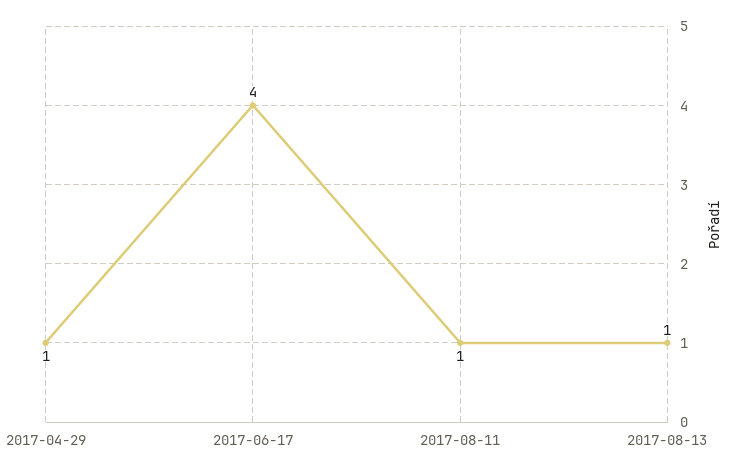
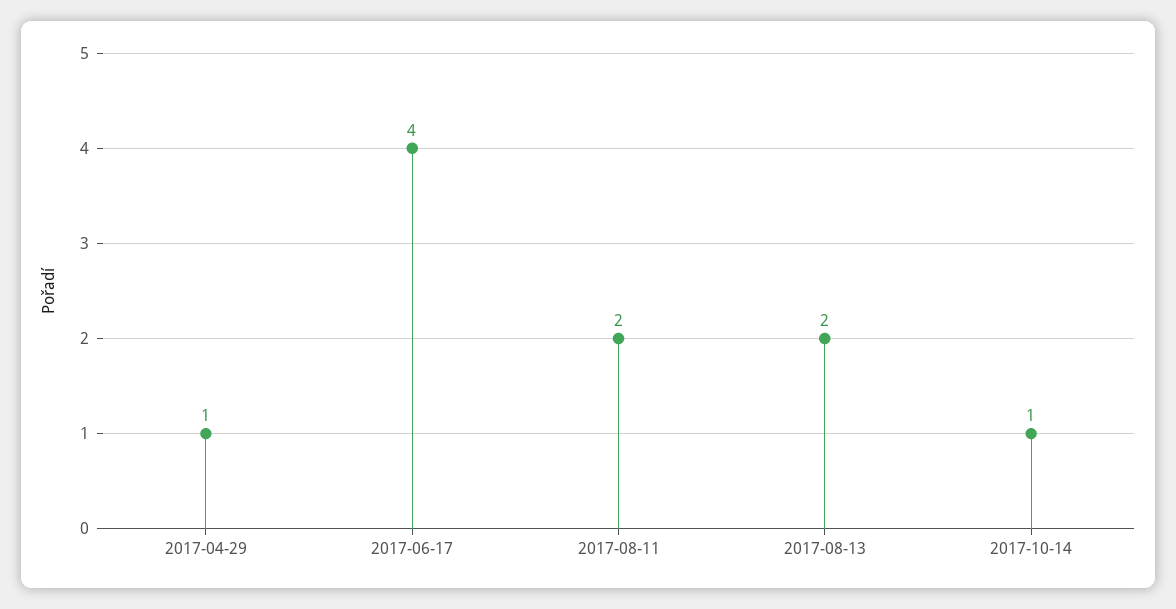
2017-08-11: 1 -> 2
2017-08-13: 1 -> 2
2017-10-14: none -> 1

